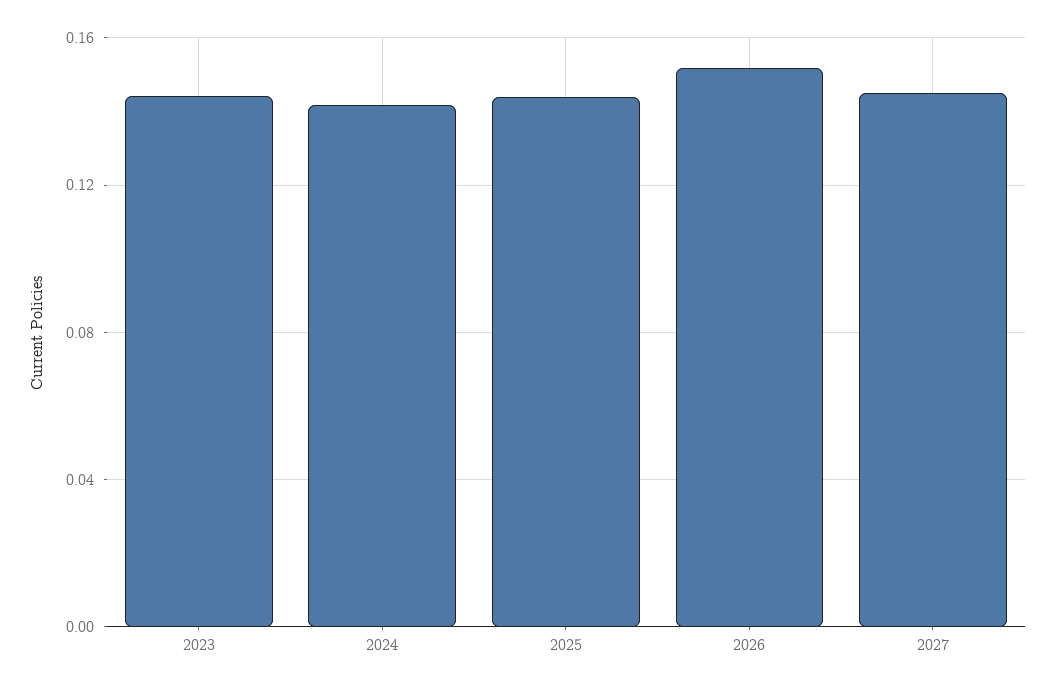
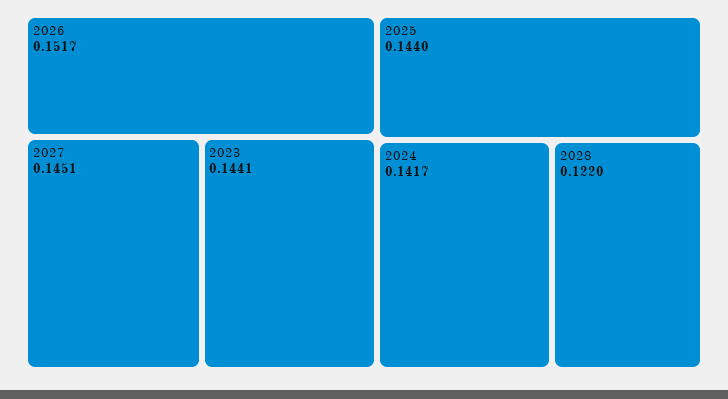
2028: none -> 0.122

